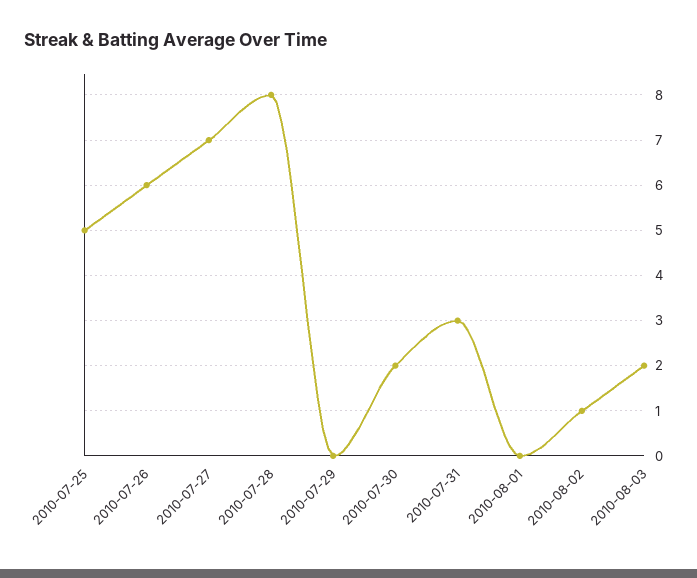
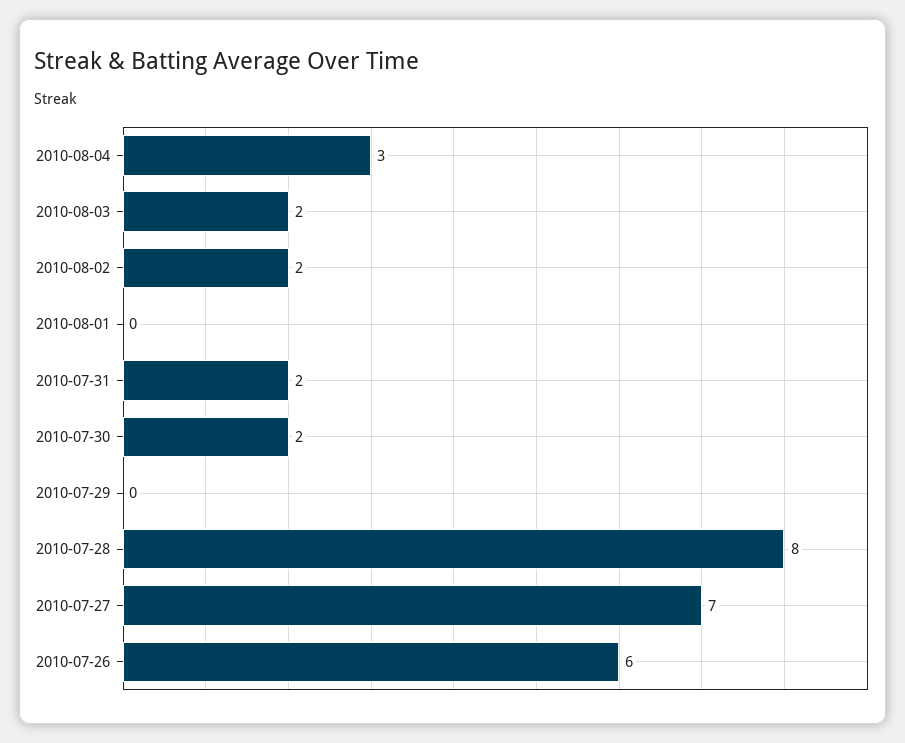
2010-07-25: 5 -> none
2010-07-31: 3 -> 2
2010-08-02: 1 -> 2
2010-08-04: none -> 3

